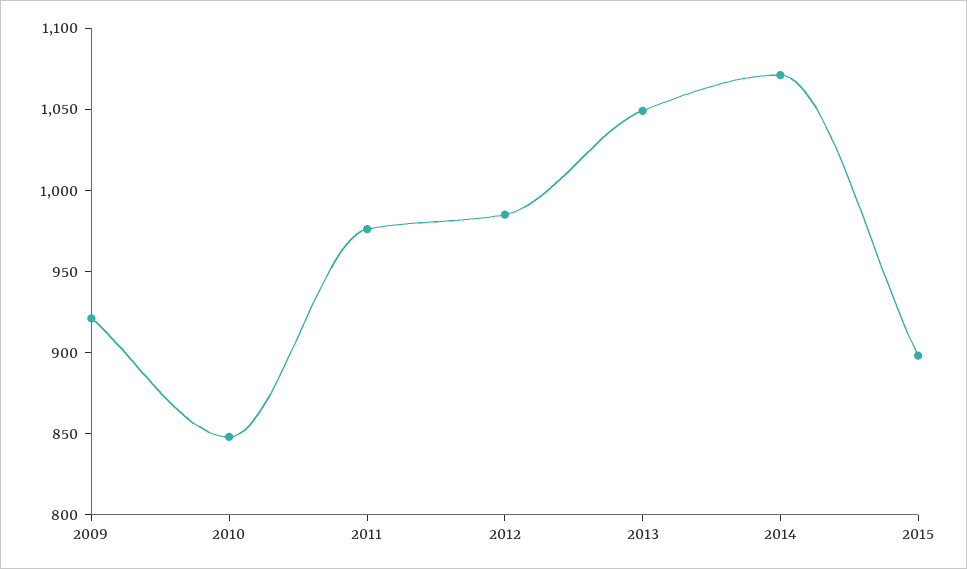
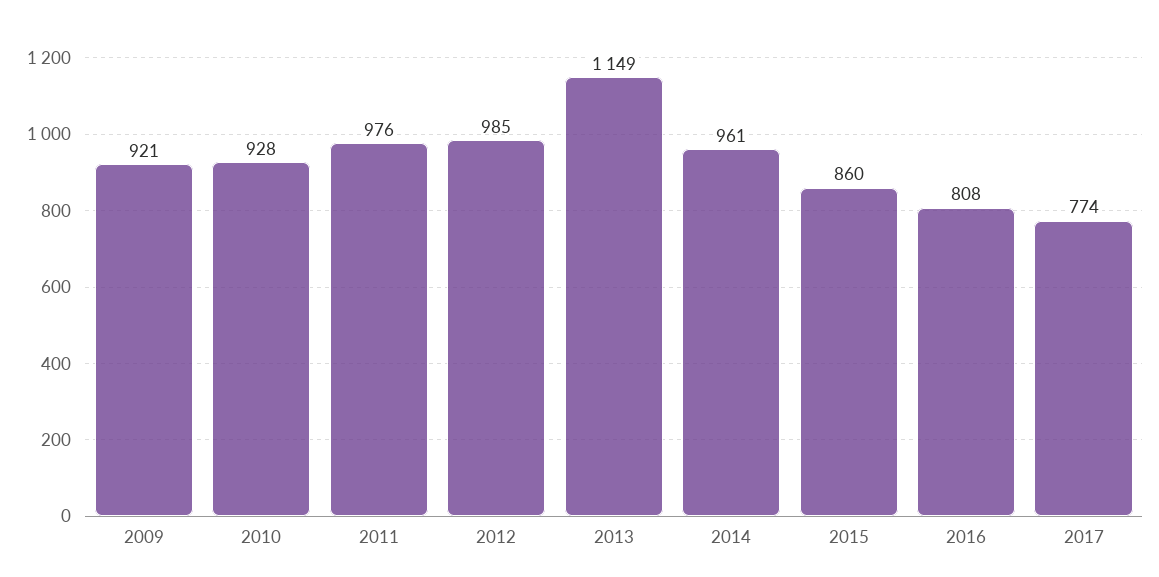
2010: 850 -> 928
2013: 1050 -> 1149
2014: 1070 -> 961
2015: 900 -> 860
2016: none -> 808
2017: none -> 774

